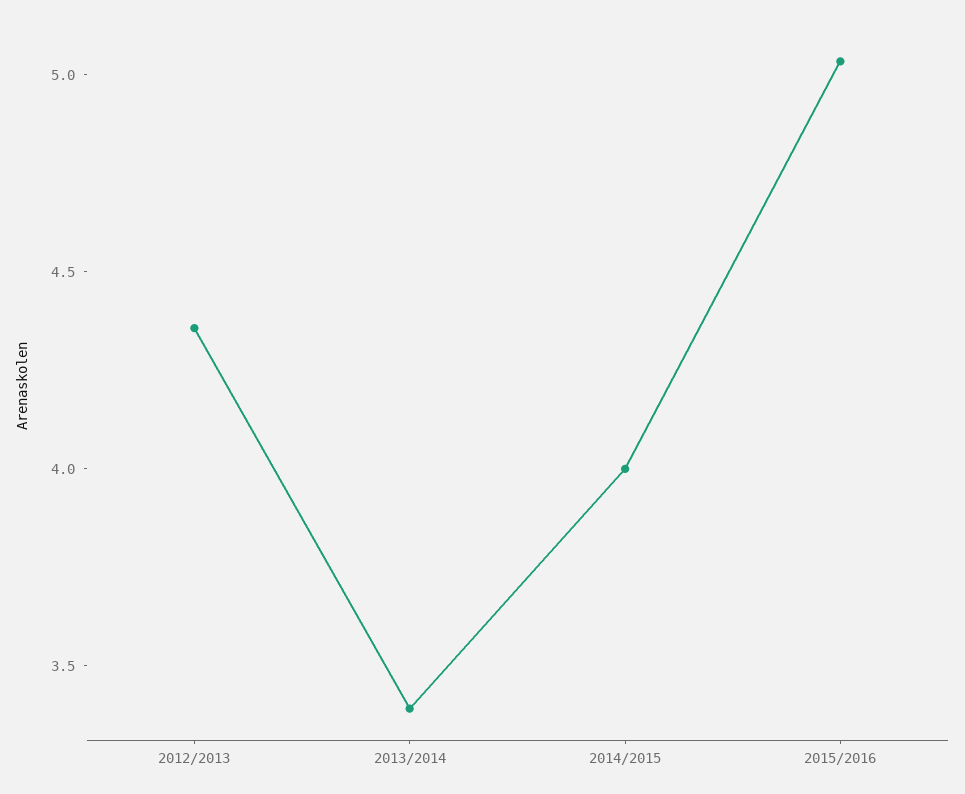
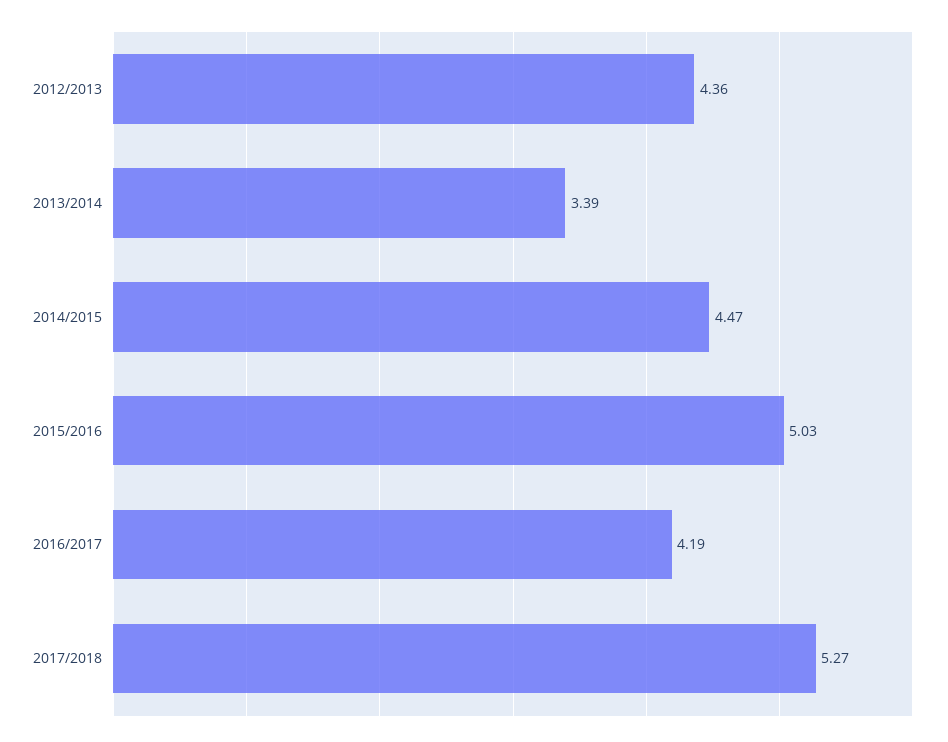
2014/2015: 4 -> 4.47
2016/2017: none -> 4.19
2017/2018: none -> 5.27

